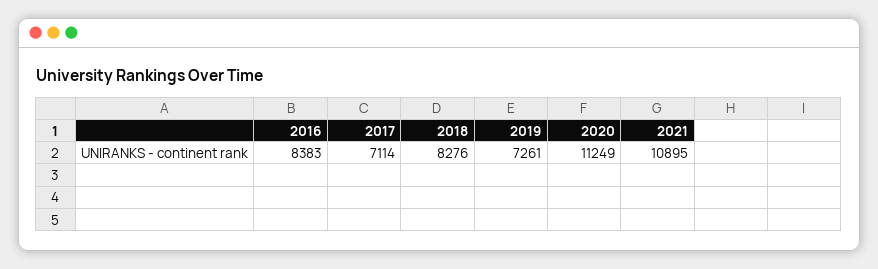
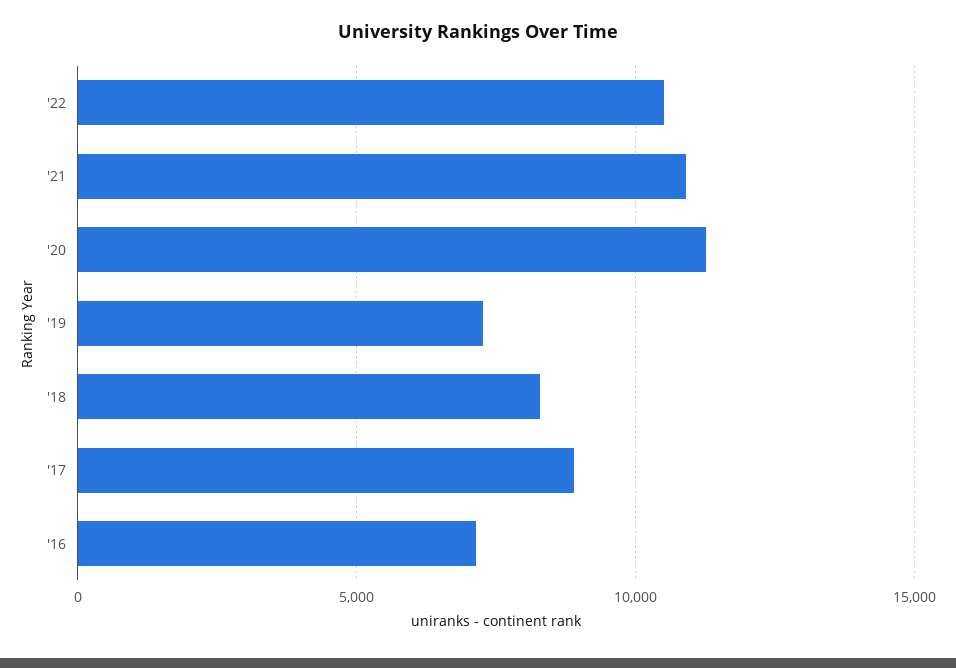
2016: 8383 -> 7000
2017: 7114 -> 9000
'22: none -> 10500

